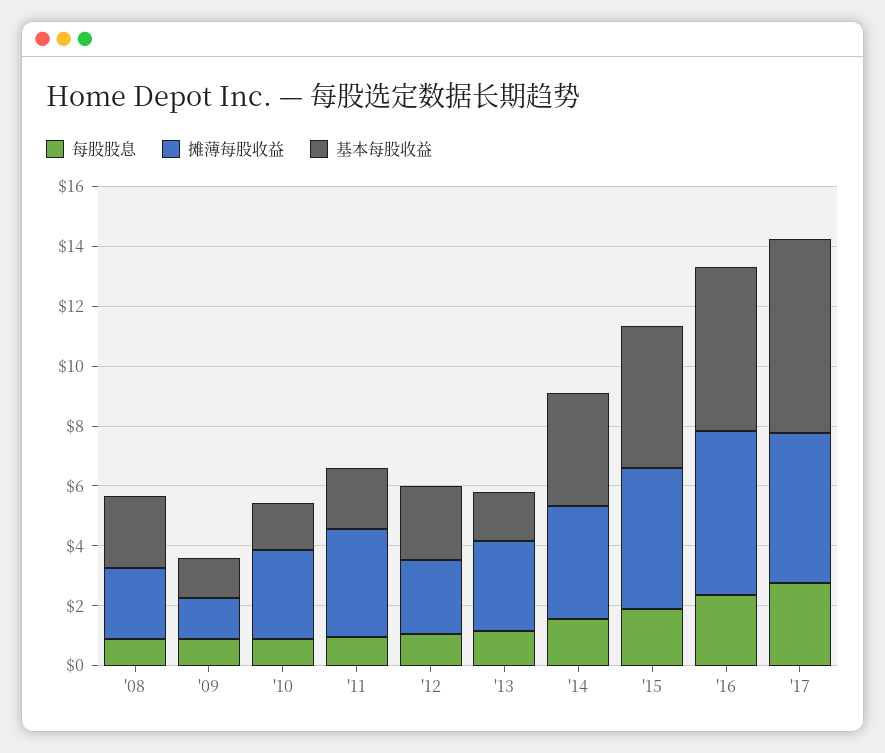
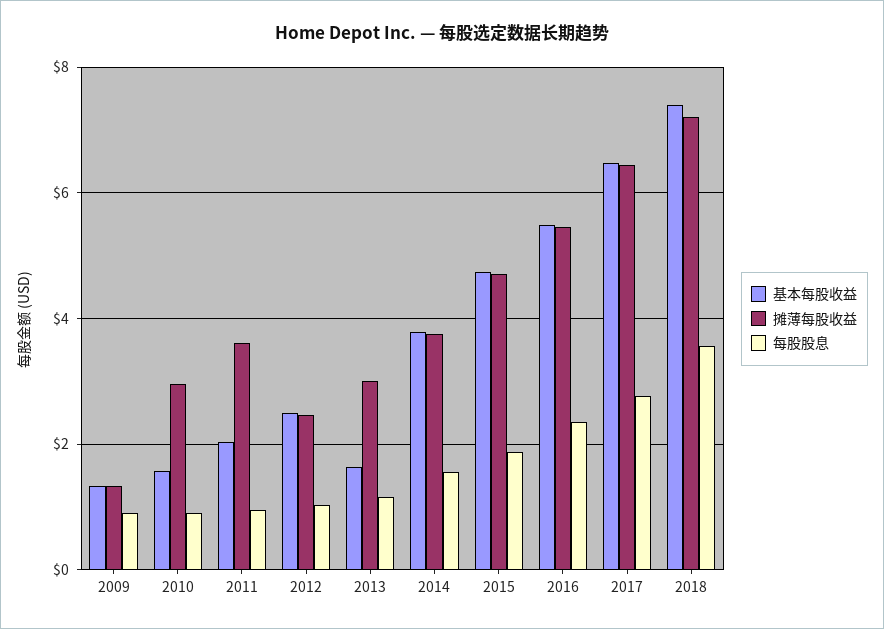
每股股息, '08: 1 -> none
摊薄每股收益, '08: 2.5 -> none
基本每股收益, '08: 2.5 -> none
摊薄每股收益, '17: 5 -> 6.4
基本每股收益, 2018: none -> 7.4
摊薄每股收益, 2018: none -> 7.2
每股股息, 2018: none -> 3.6

